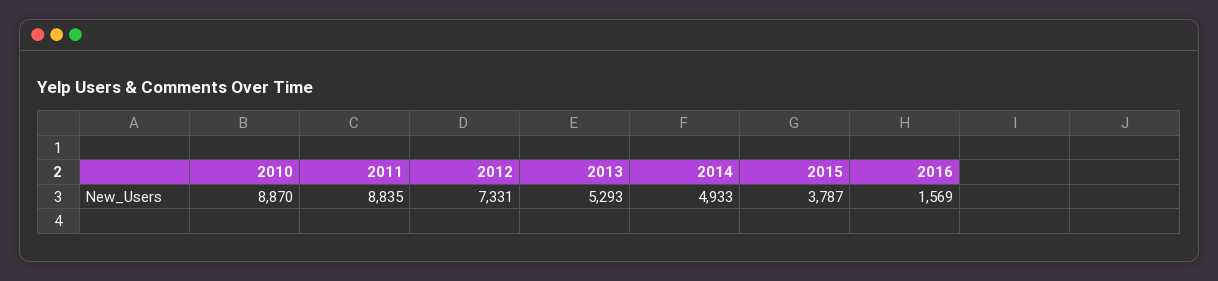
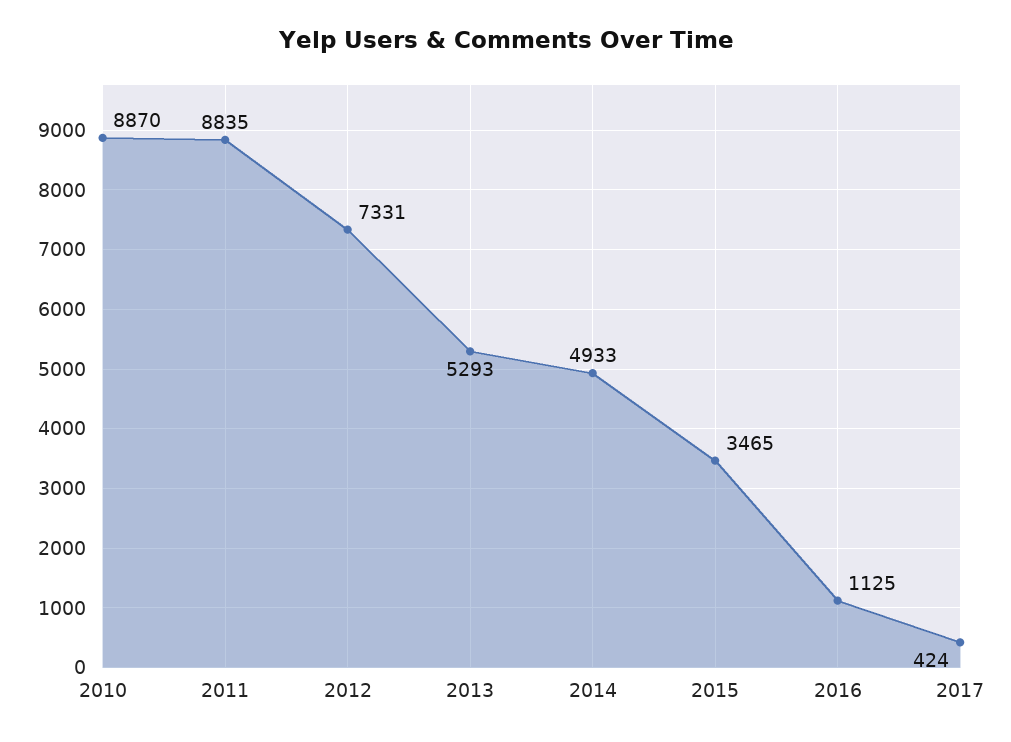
2015: 3787 -> 3465
2016: 1569 -> 1125
2017: none -> 424

